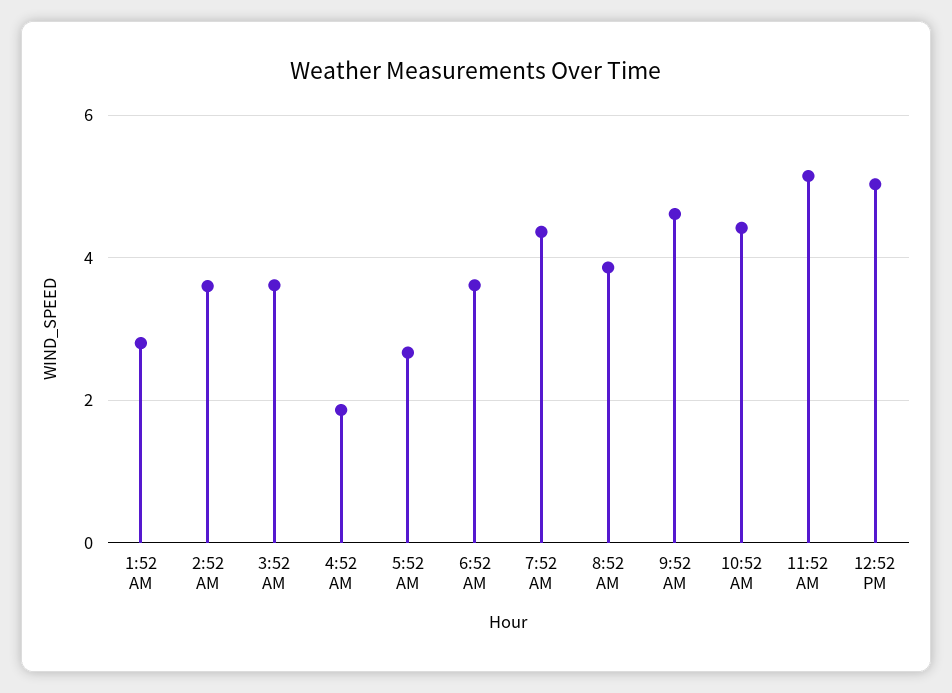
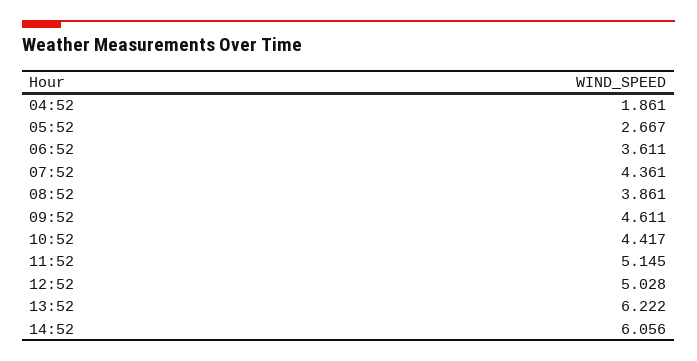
1:52 AM: 2.8 -> none
2:52 AM: 3.6 -> none
3:52 AM: 3.6 -> none
13:52: none -> 6.222
14:52: none -> 6.056

